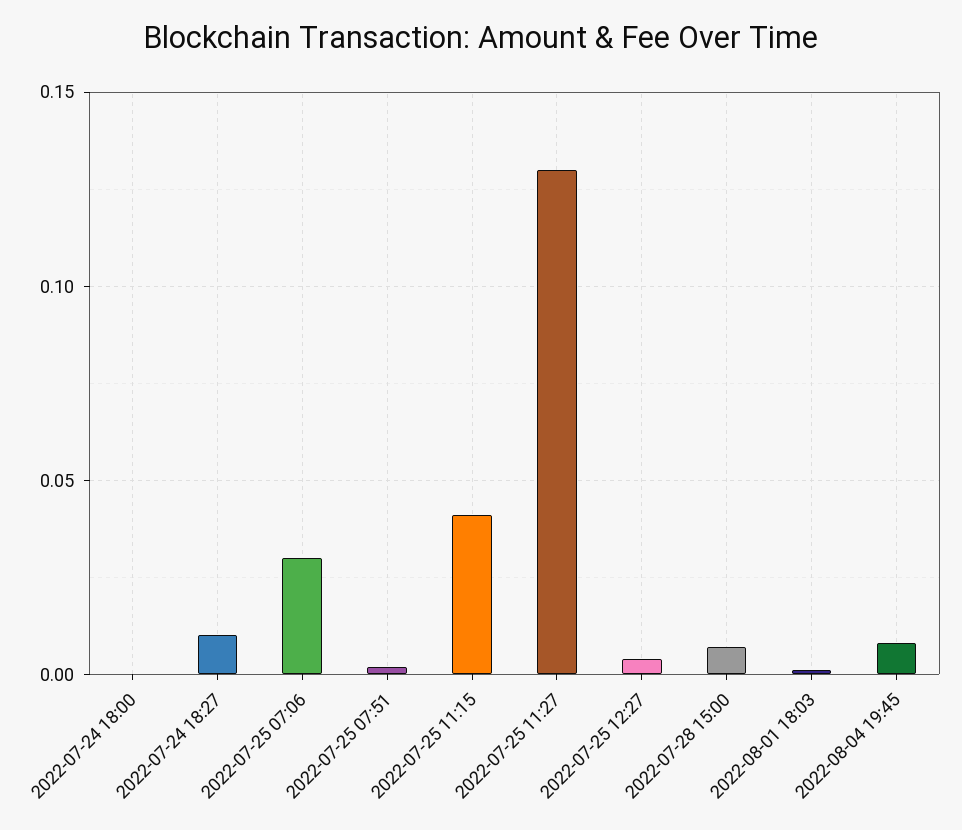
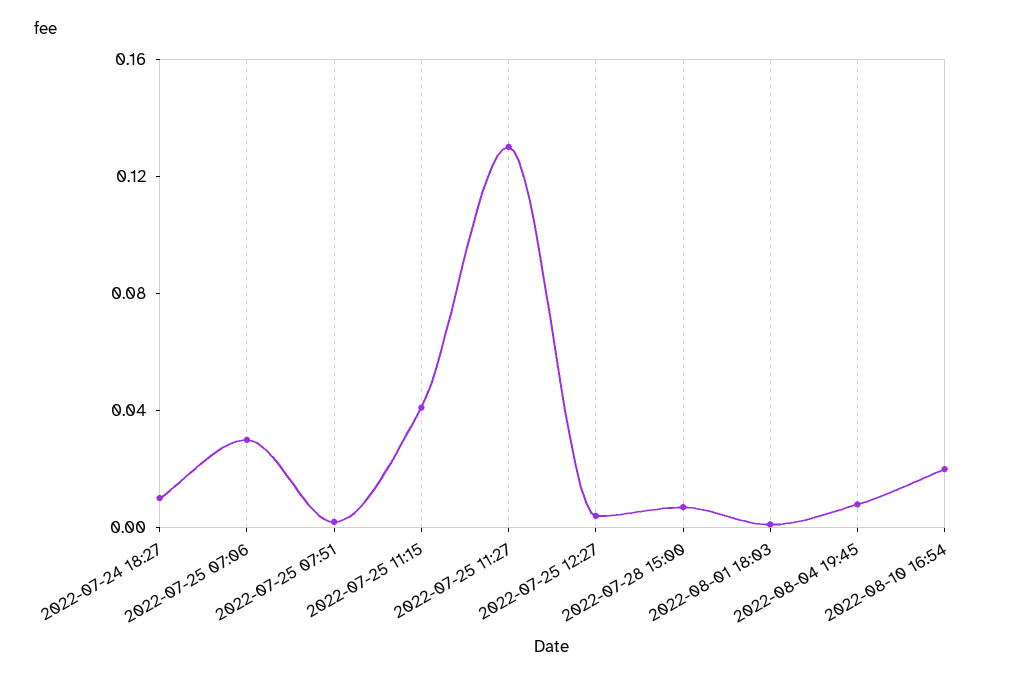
2022-07-24 18:00: 0 -> none
2022-08-10 16:54: none -> 0.02

